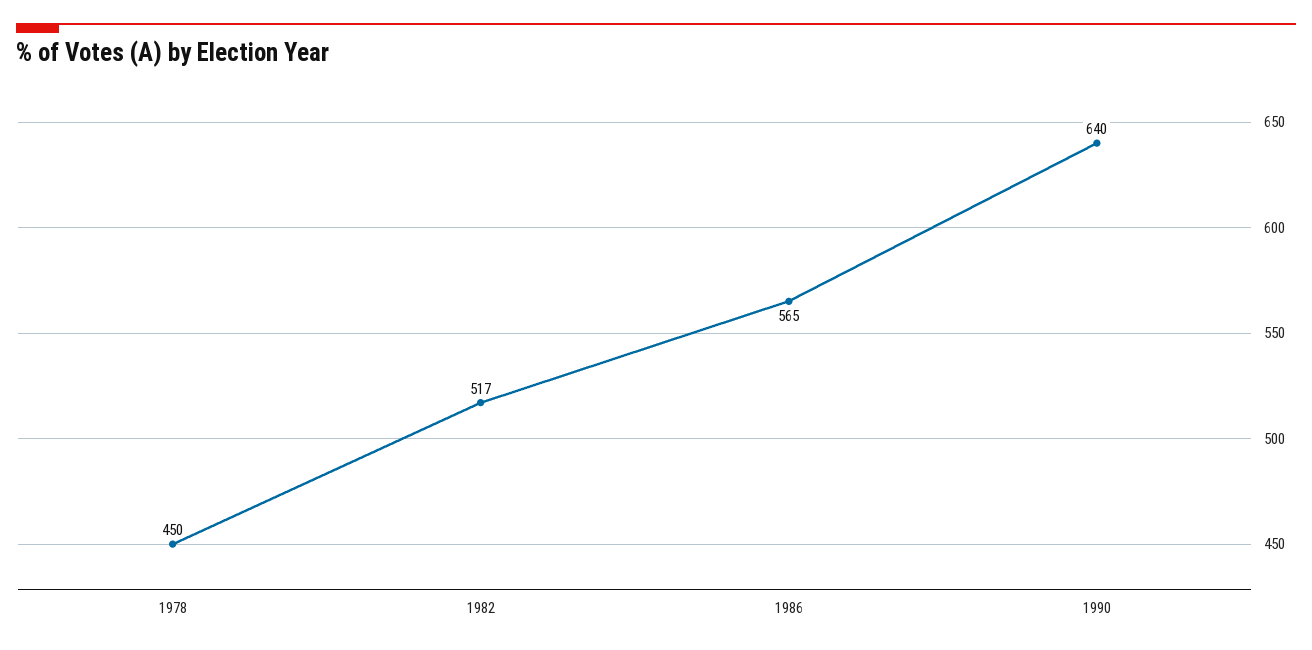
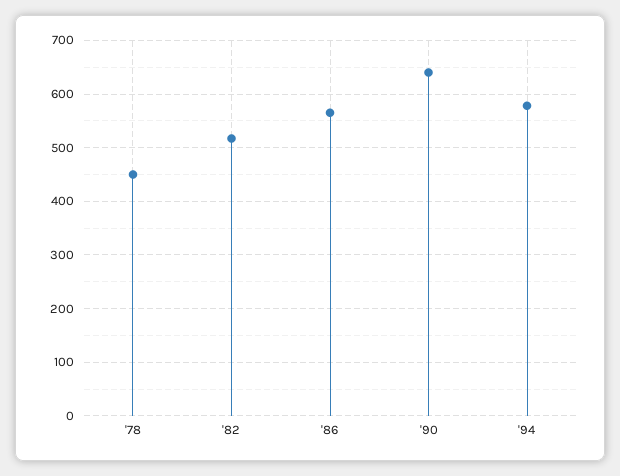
'94: none -> 580

